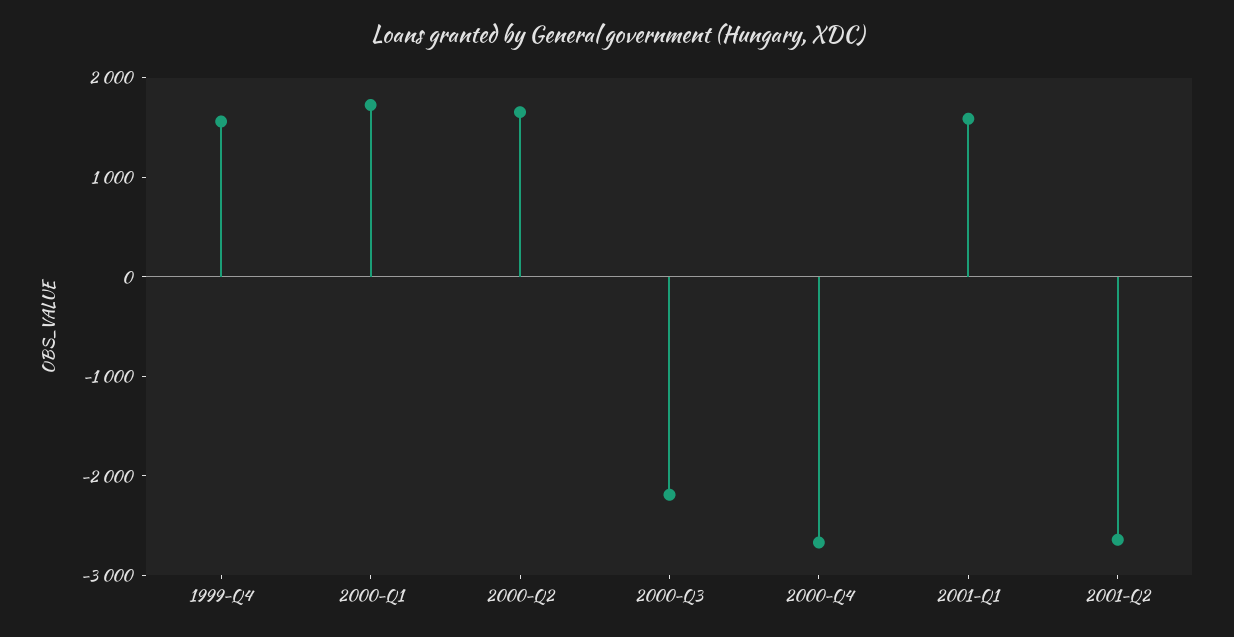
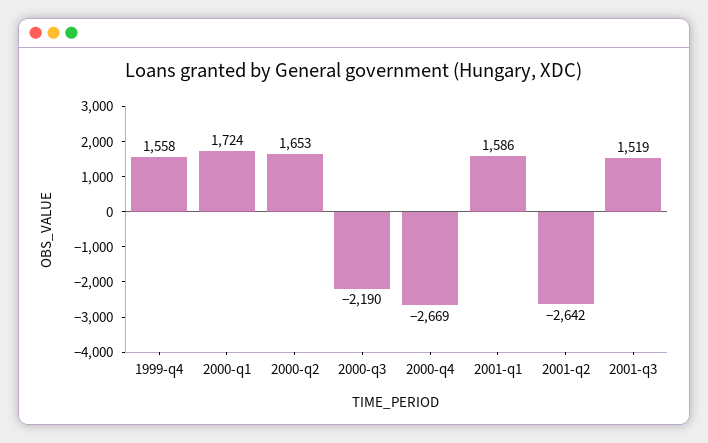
2001-q3: none -> 1519

